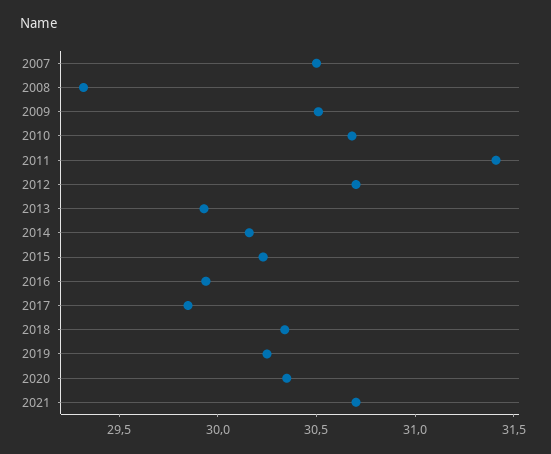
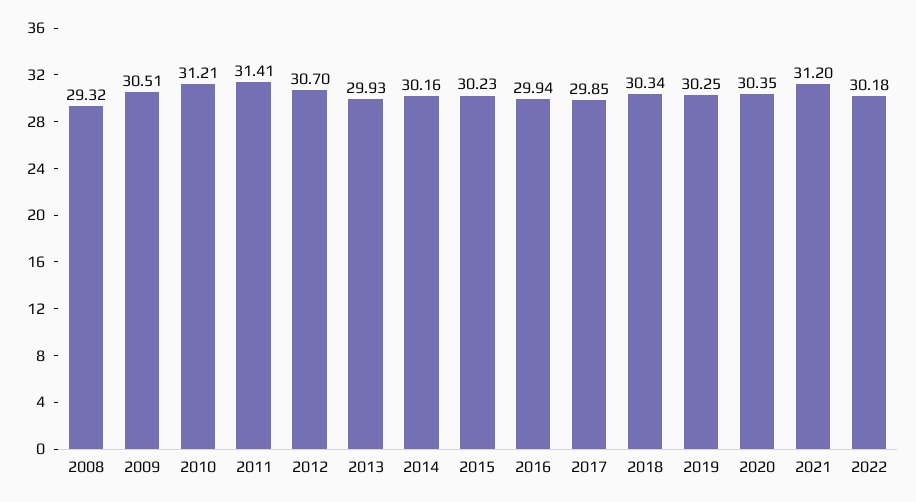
2007: 30.5 -> none
2010: 30.7 -> 31.21
2021: 30.7 -> 31.2
2022: none -> 30.18

